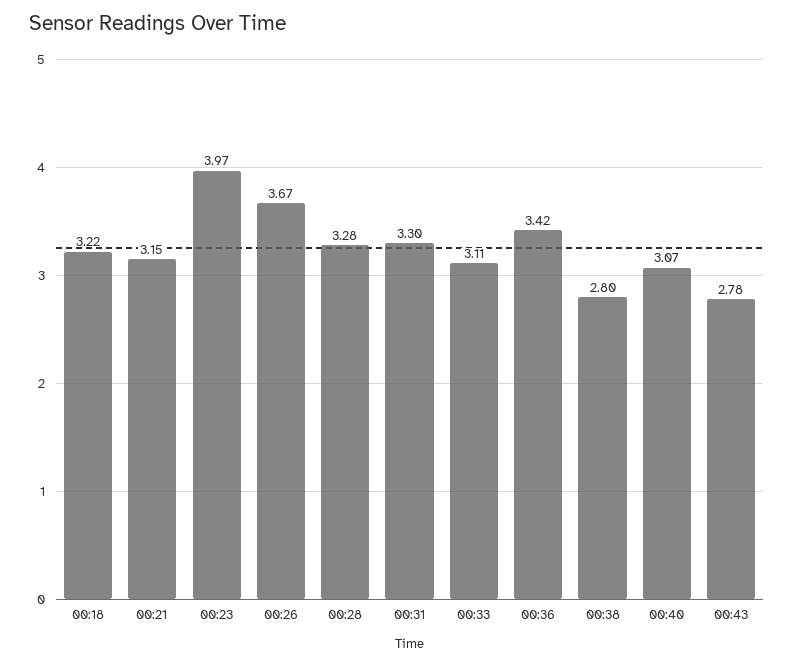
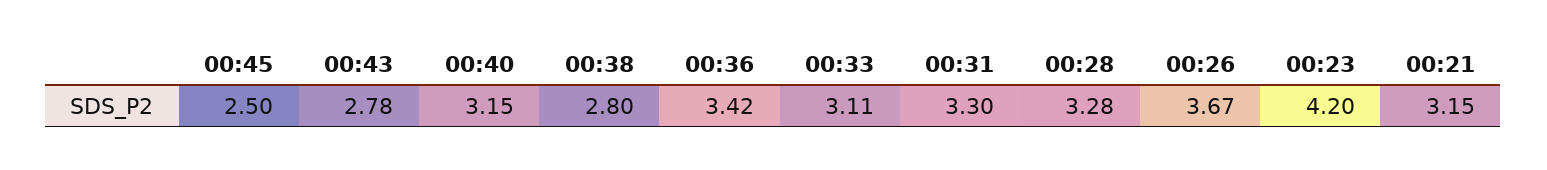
00:18: 3.22 -> none
00:23: 3.97 -> 4.2
00:40: 3.07 -> 3.15
00:45: none -> 2.5

